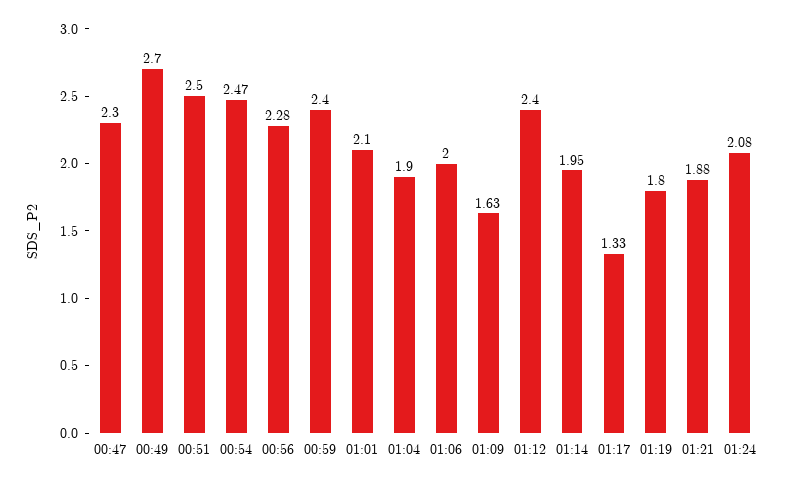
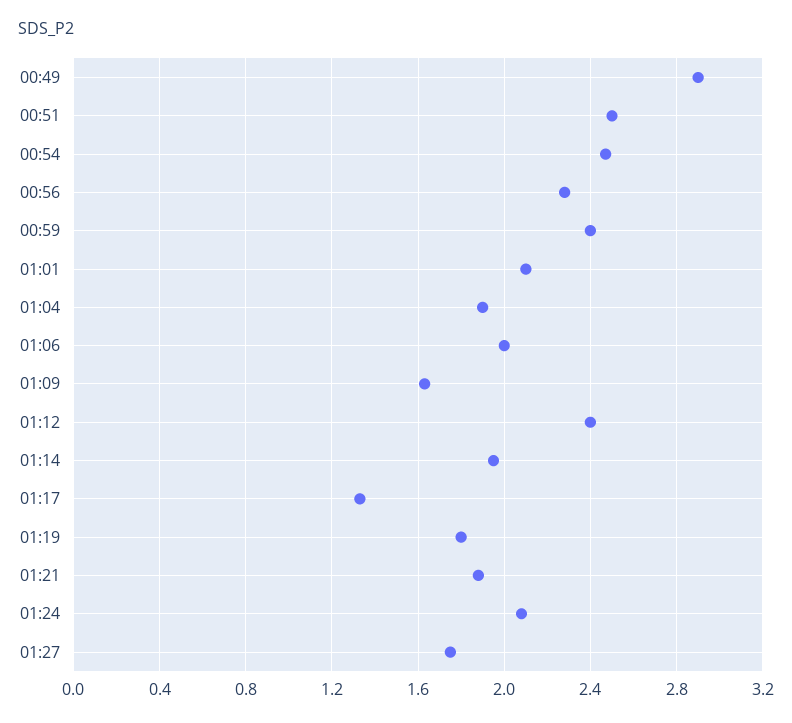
00:47: 2.3 -> none
00:49: 2.7 -> 2.9
01:27: none -> 1.75

